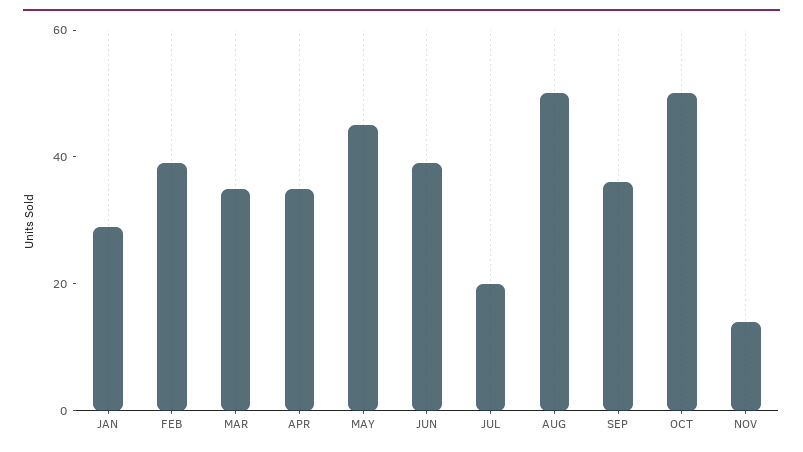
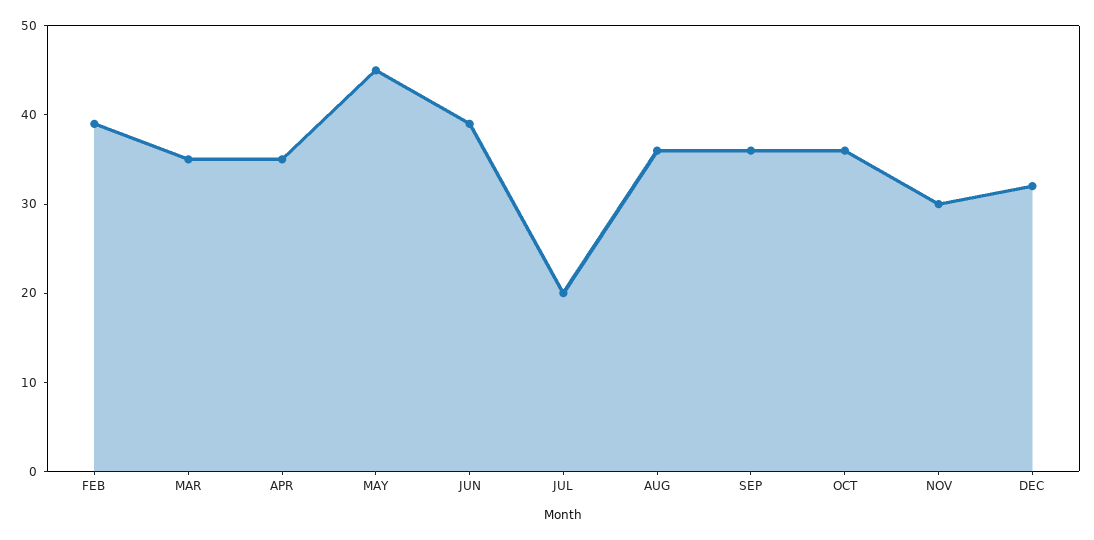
JAN: 30 -> none
AUG: 50 -> 36
OCT: 50 -> 36
NOV: 15 -> 30
DEC: none -> 32

